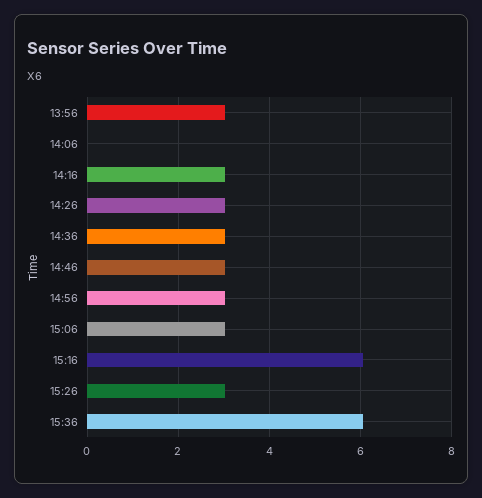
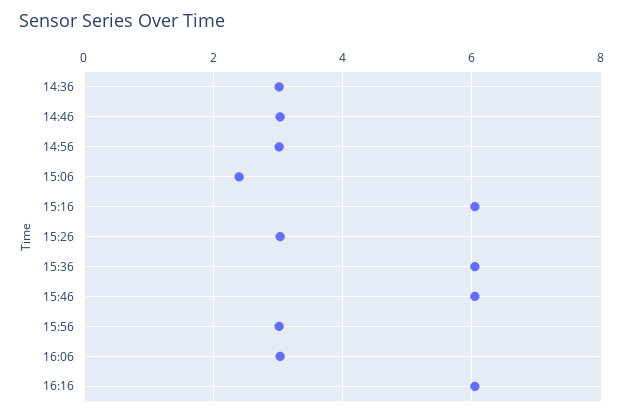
13:56: 3 -> none
14:06: 0 -> none
14:16: 3 -> none
14:26: 3 -> none
15:06: 3 -> 2.4
15:46: none -> 6
15:56: none -> 3
16:06: none -> 3
16:16: none -> 6

